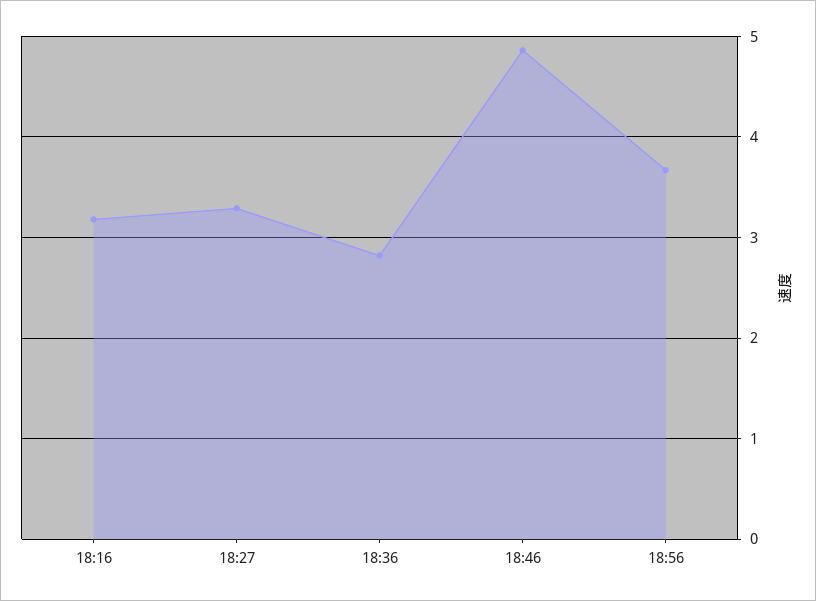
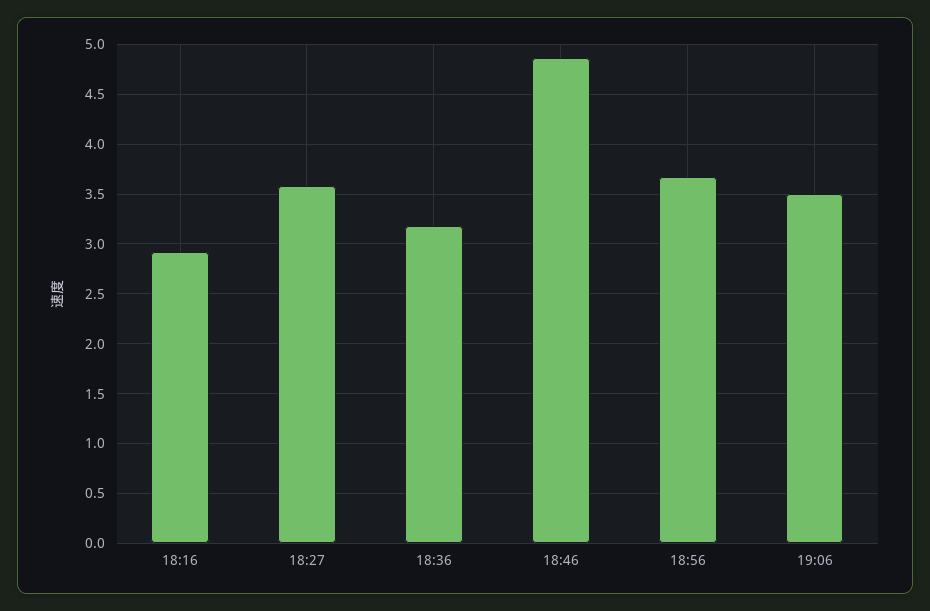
18:16: 3.2 -> 2.9
18:27: 3.3 -> 3.6
18:36: 2.8 -> 3.2
19:06: none -> 3.5

